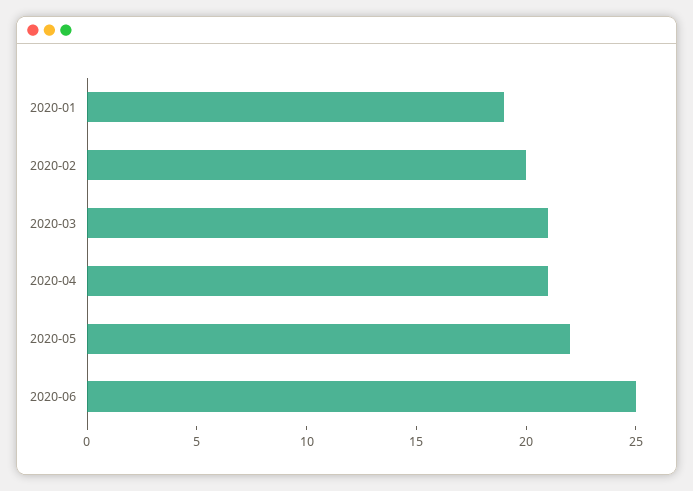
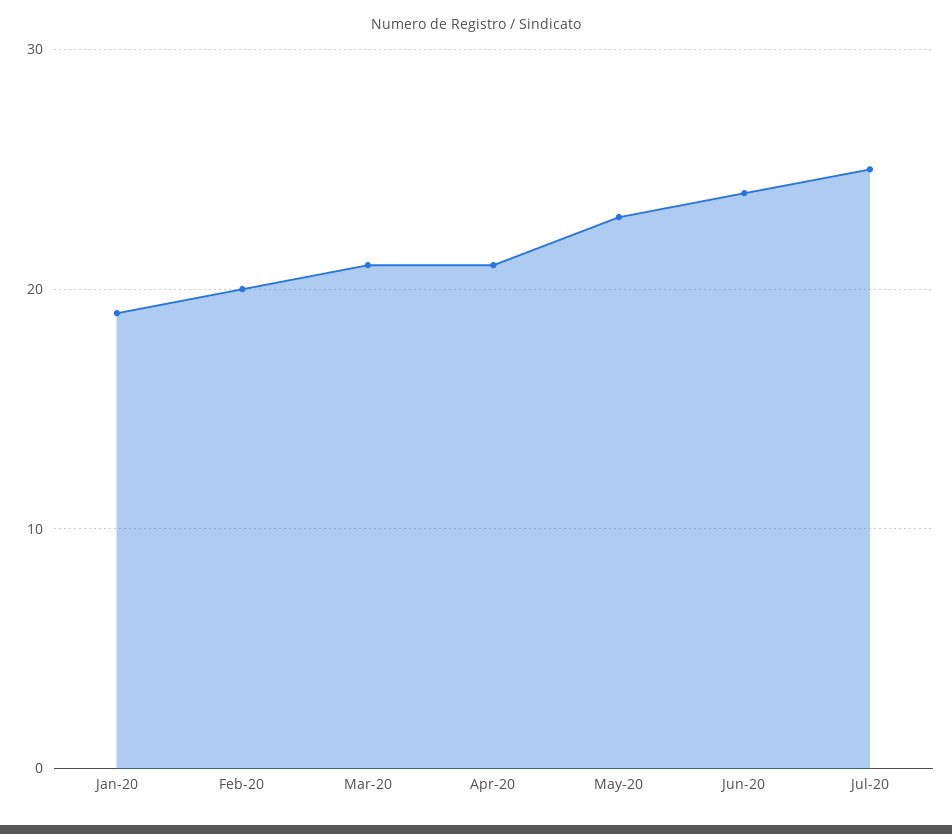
2020-05: 22 -> 23
2020-06: 25 -> 24
Jul-20: none -> 25

